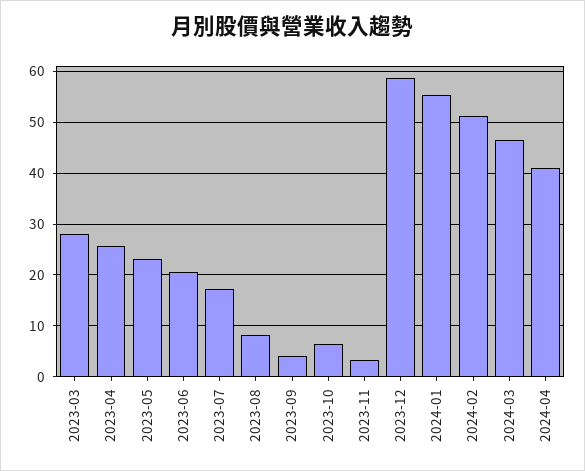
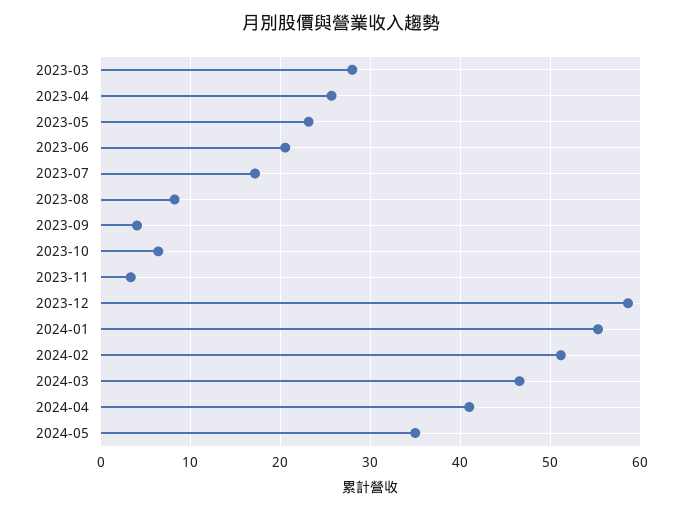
2024-05: none -> 35

